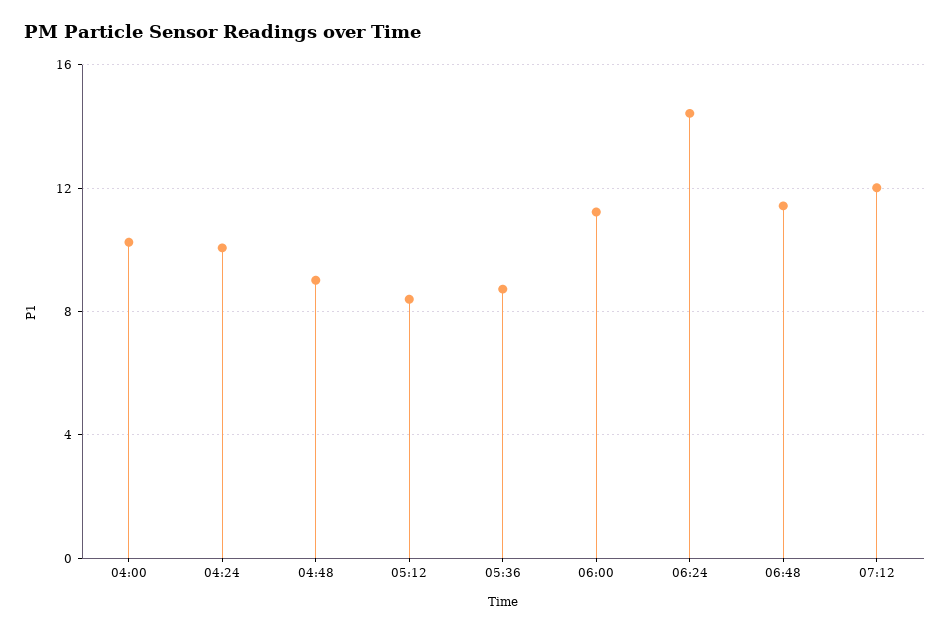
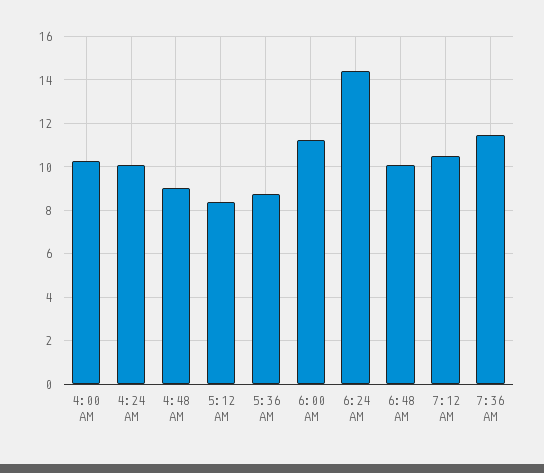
06:48: 11.5 -> 10
07:12: 12 -> 10.5
7:36 AM: none -> 11.5

